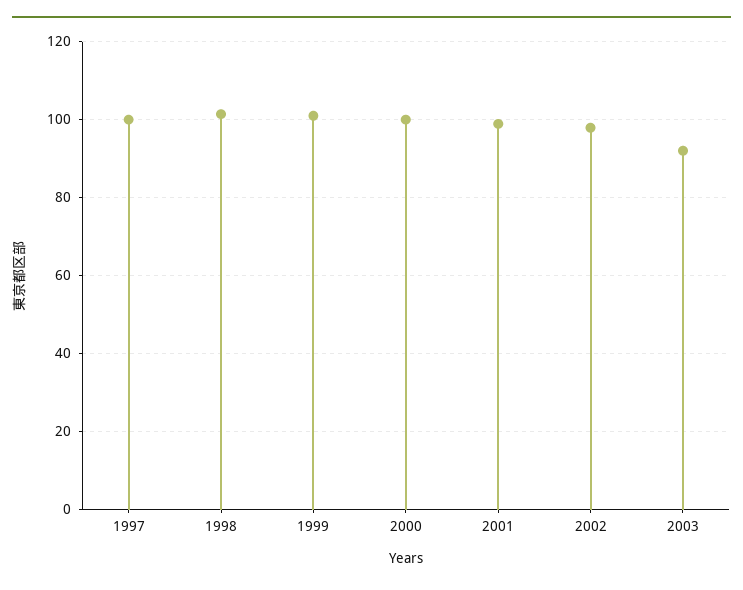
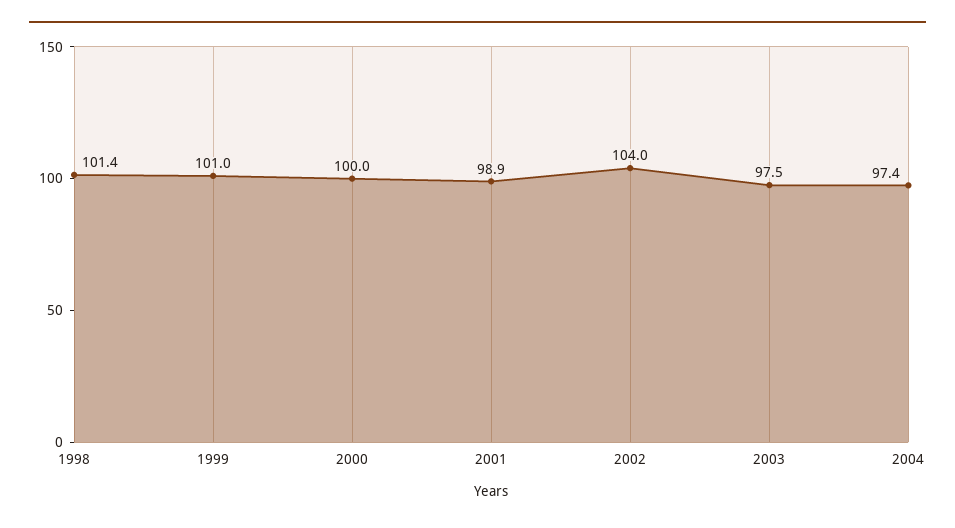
1997: 100 -> none
2002: 98 -> 104
2003: 92 -> 97.5
2004: none -> 97.4

